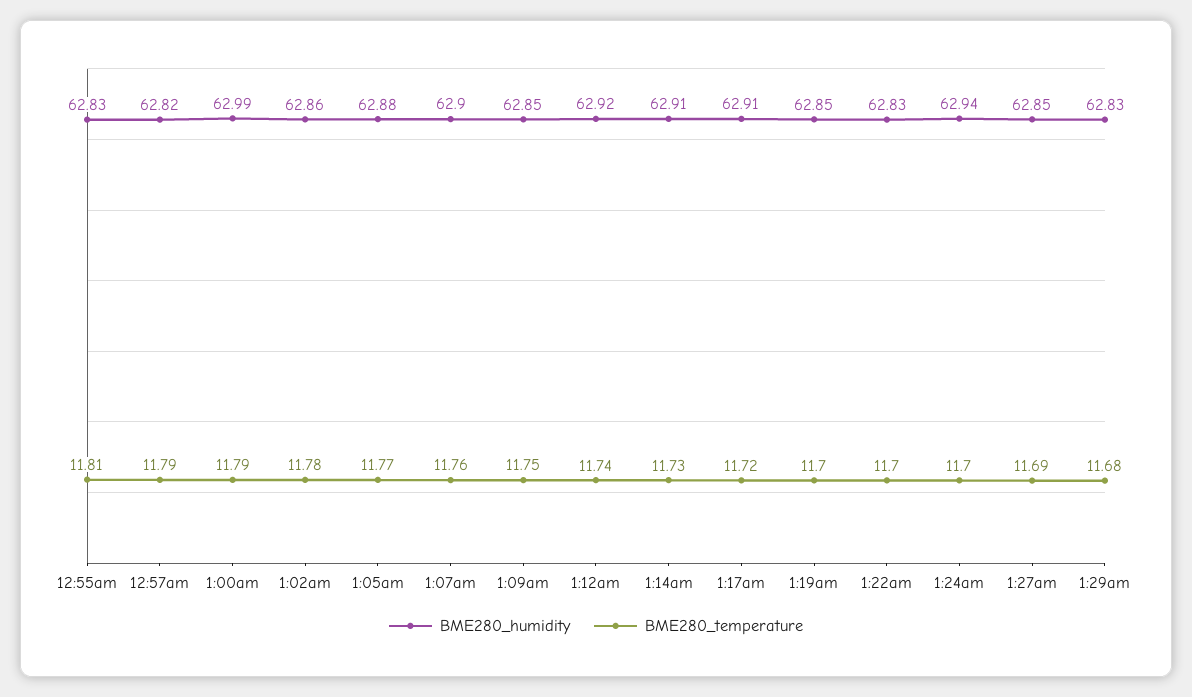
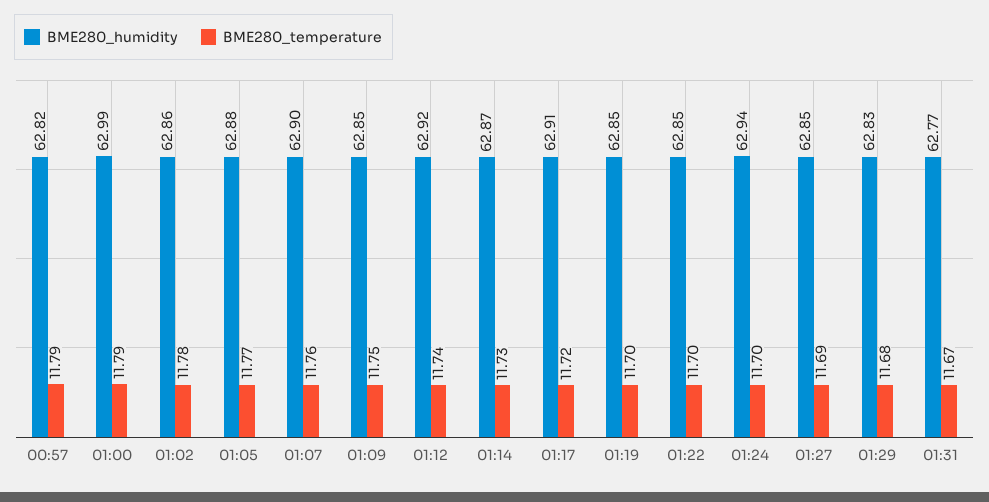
BME280_humidity, 12:55am: 62.83 -> none
BME280_temperature, 12:55am: 11.81 -> none
BME280_humidity, 1:14am: 62.91 -> 62.87
BME280_humidity, 1:22am: 62.83 -> 62.85
BME280_humidity, 01:31: none -> 62.77
BME280_temperature, 01:31: none -> 11.67

